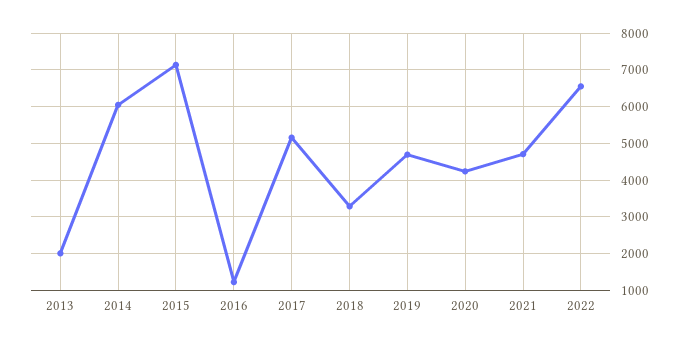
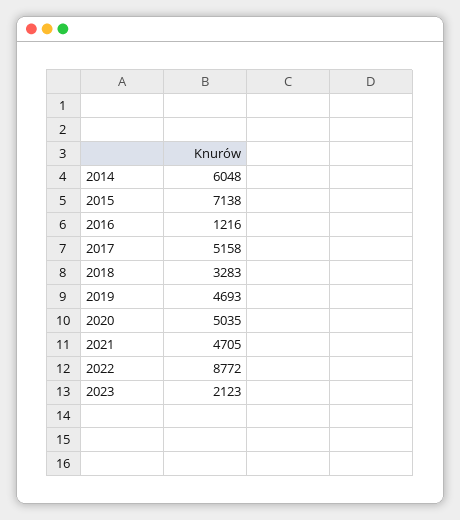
2013: 2000 -> none
2020: 4200 -> 5035
2022: 6600 -> 8772
2023: none -> 2123

